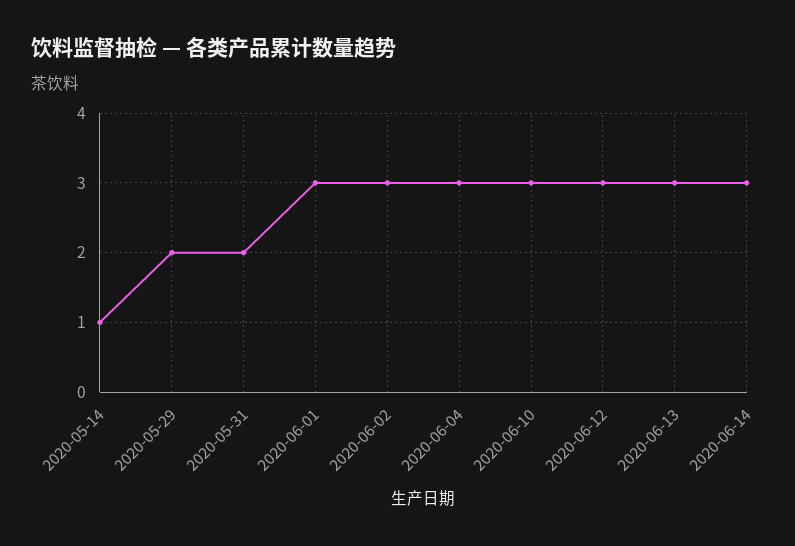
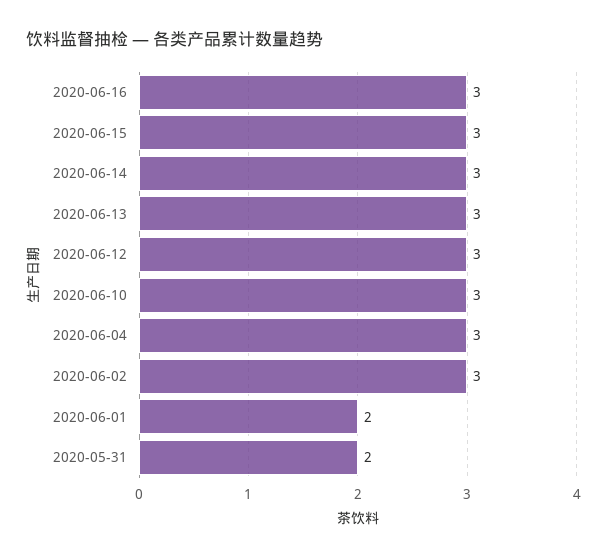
2020-05-14: 1 -> none
2020-05-29: 2 -> none
2020-06-01: 3 -> 2
2020-06-16: none -> 3
2020-06-15: none -> 3

